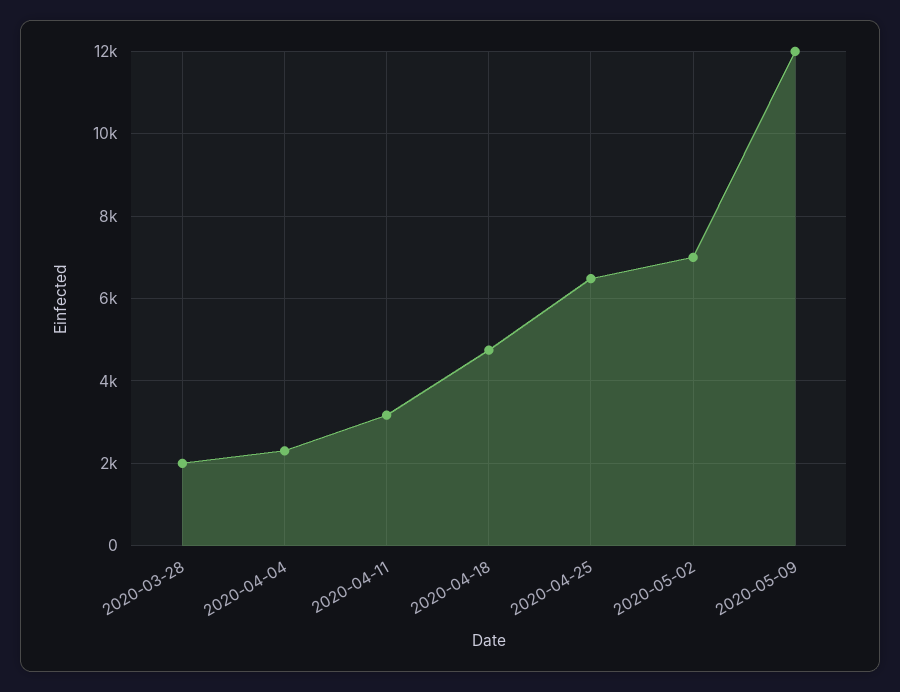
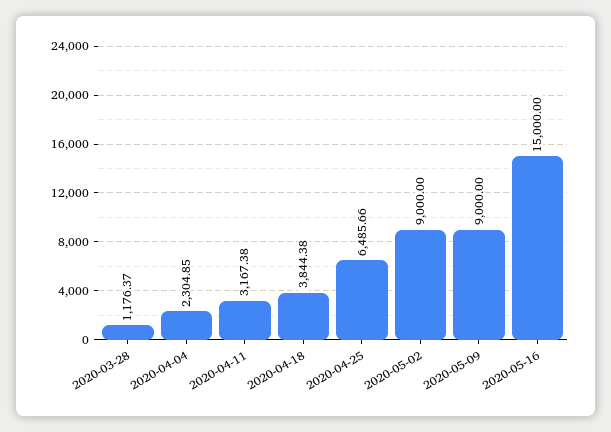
2020-03-28: 2000 -> 1176.37
2020-04-18: 4800 -> 3844.38
2020-05-02: 7000 -> 9000
2020-05-09: 12000 -> 9000
2020-05-16: none -> 15000

